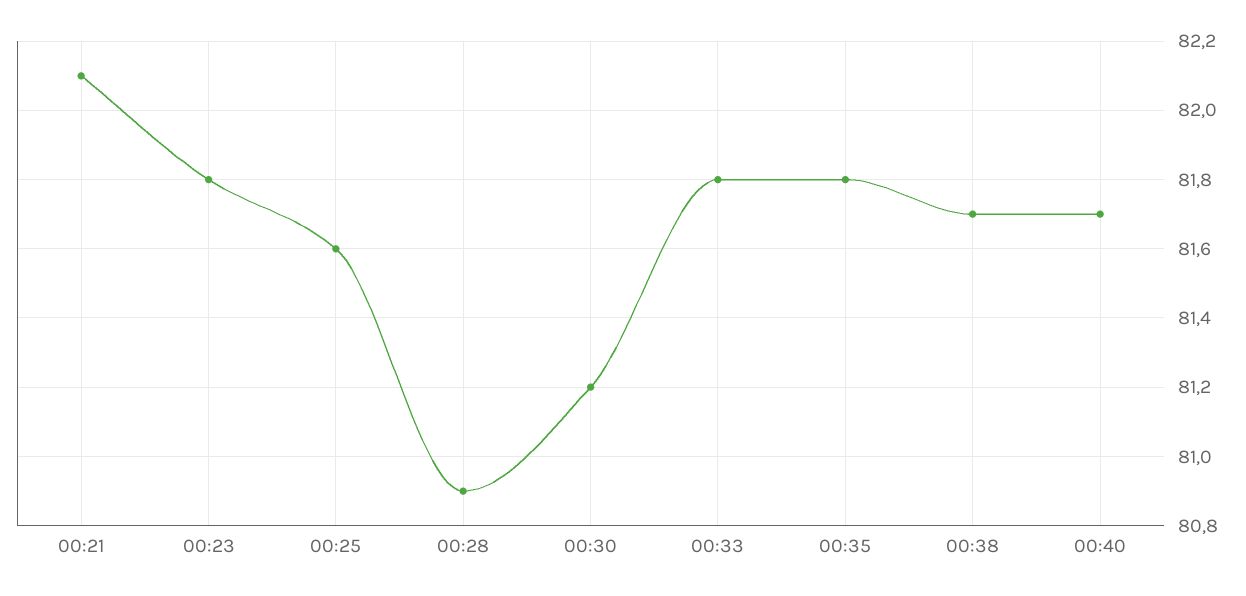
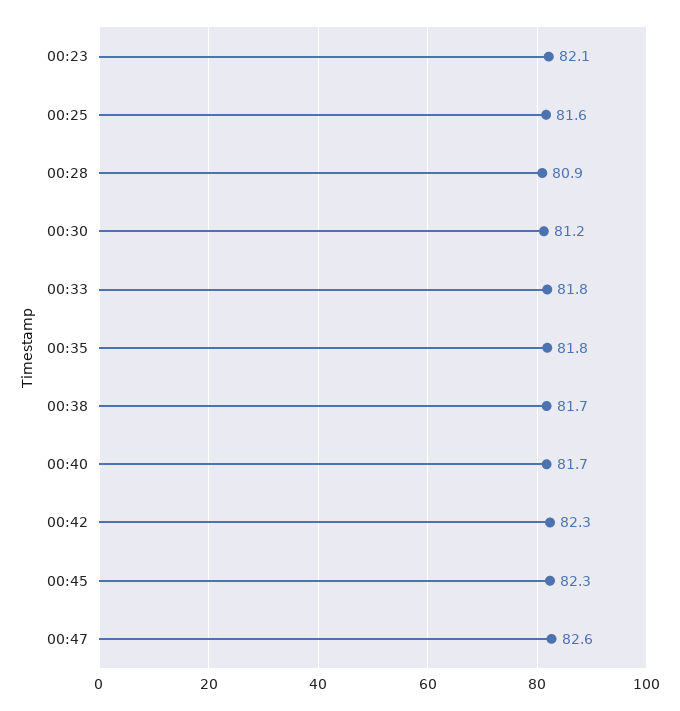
00:21: 82.1 -> none
00:23: 81.8 -> 82.1
00:42: none -> 82.3
00:45: none -> 82.3
00:47: none -> 82.6

